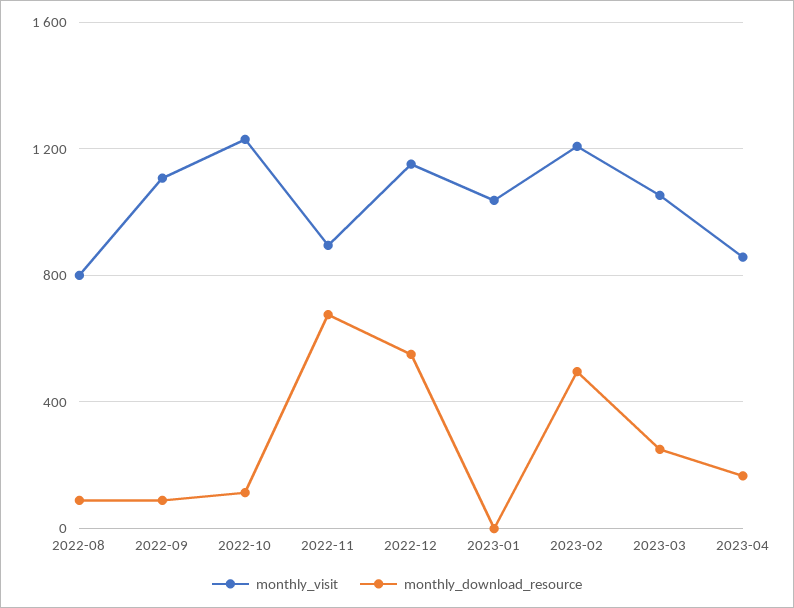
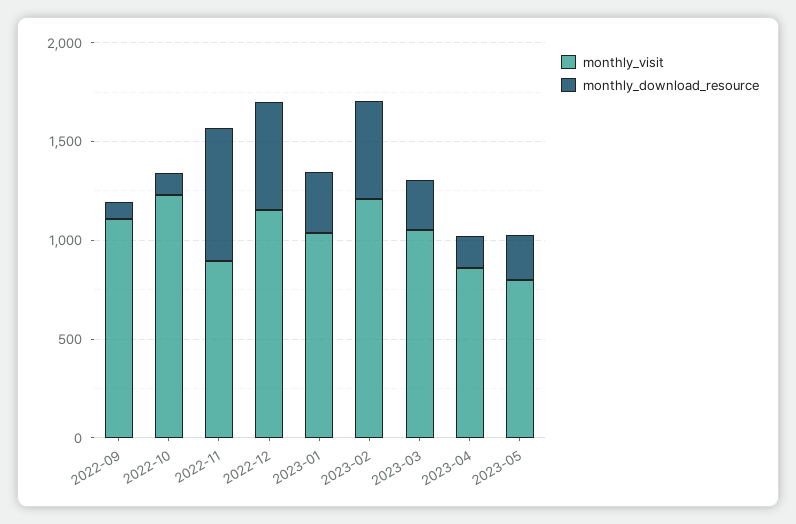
monthly_visit, 2022-08: 800 -> none
monthly_download_resource, 2022-08: 100 -> none
monthly_download_resource, 2023-01: 0 -> 300
monthly_visit, 2023-05: none -> 800
monthly_download_resource, 2023-05: none -> 200

